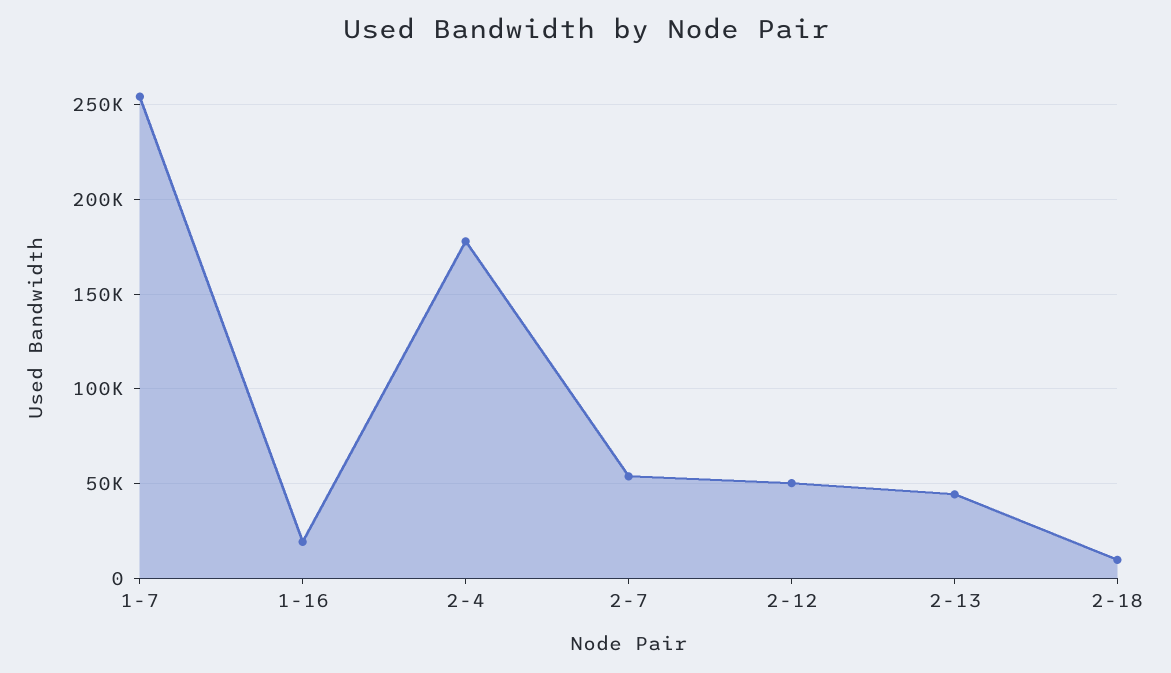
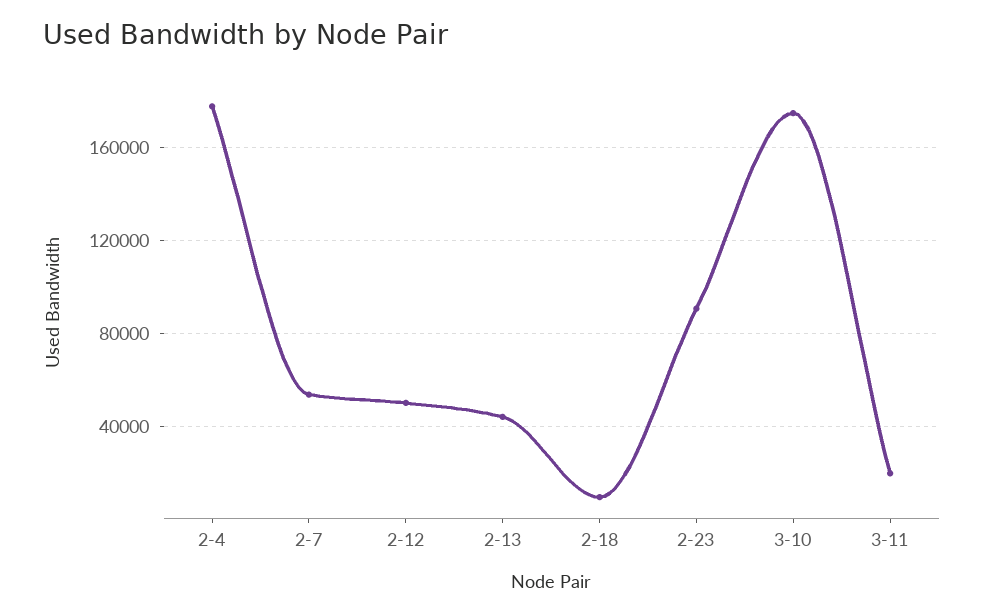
1-7: 255000 -> none
1-16: 20000 -> none
2-23: none -> 90000
3-10: none -> 175000
3-11: none -> 20000

